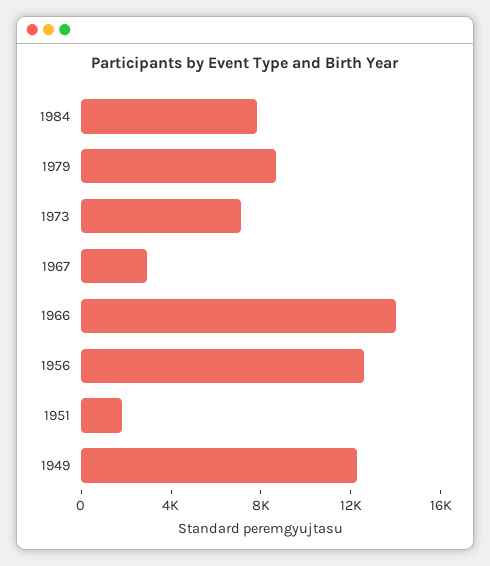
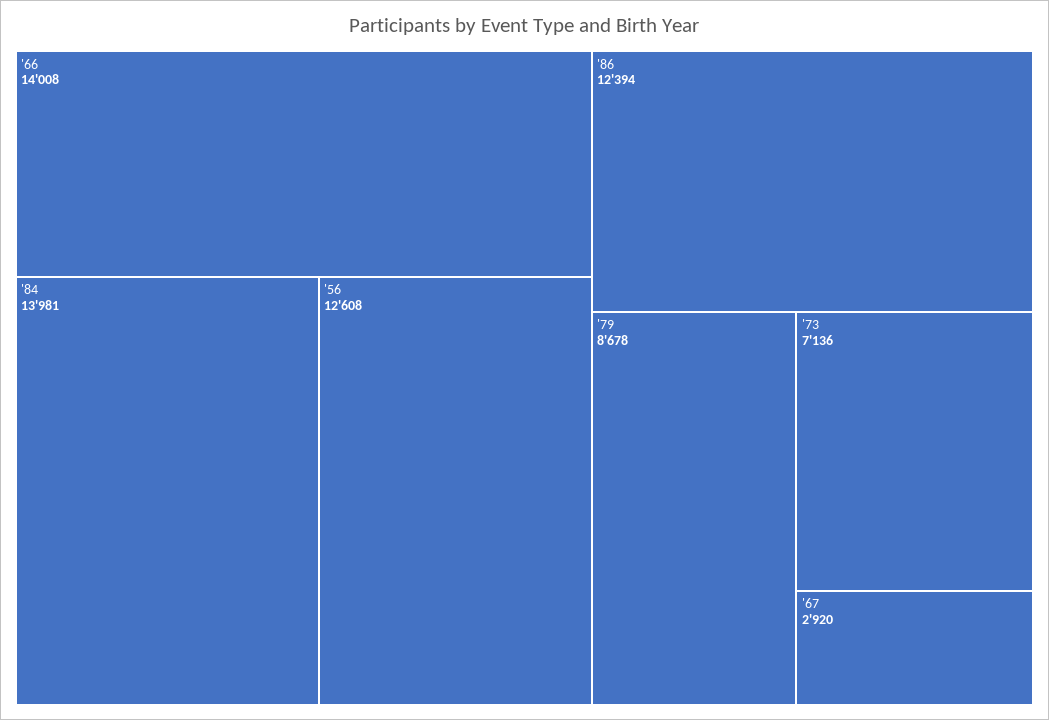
1984: 8000 -> 13981
1951: 2000 -> none
1949: 12000 -> none
'86: none -> 12394

